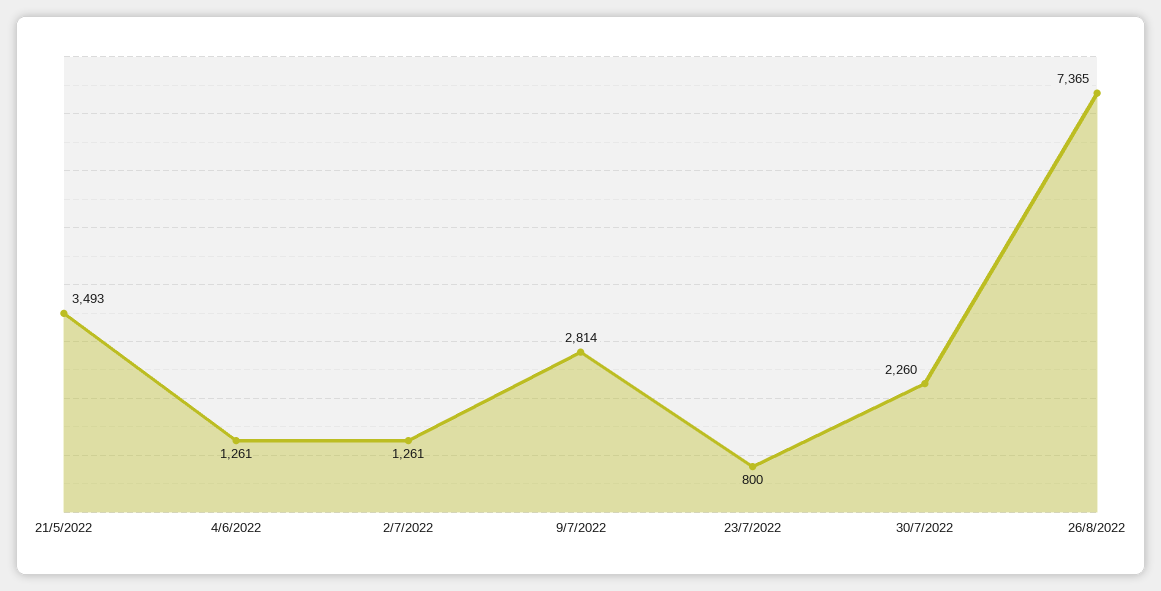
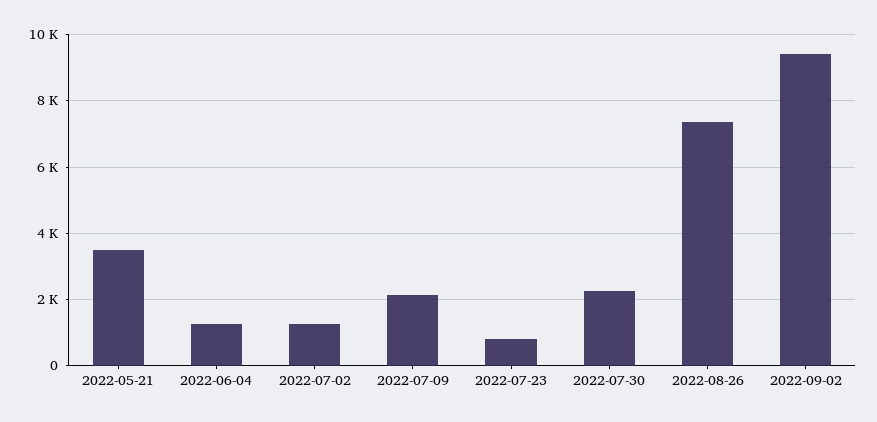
9/7/2022: 2814 -> 2200
2022-09-02: none -> 9400

